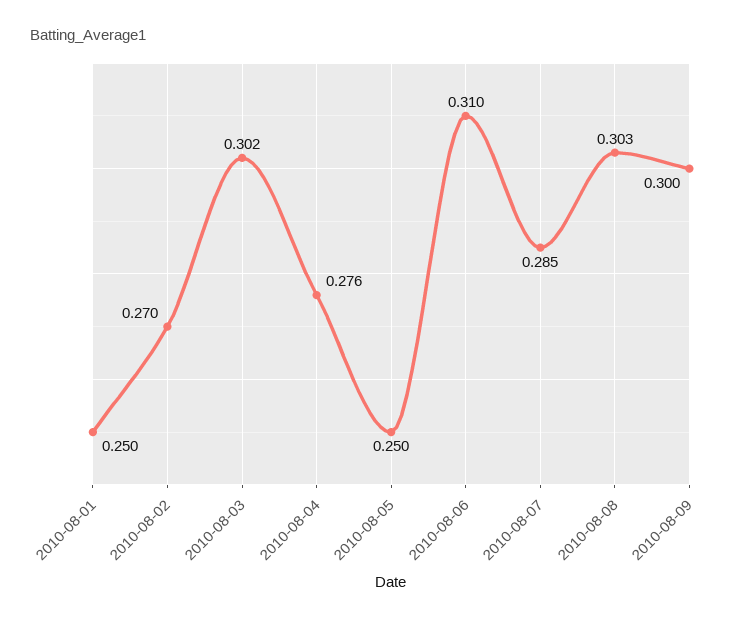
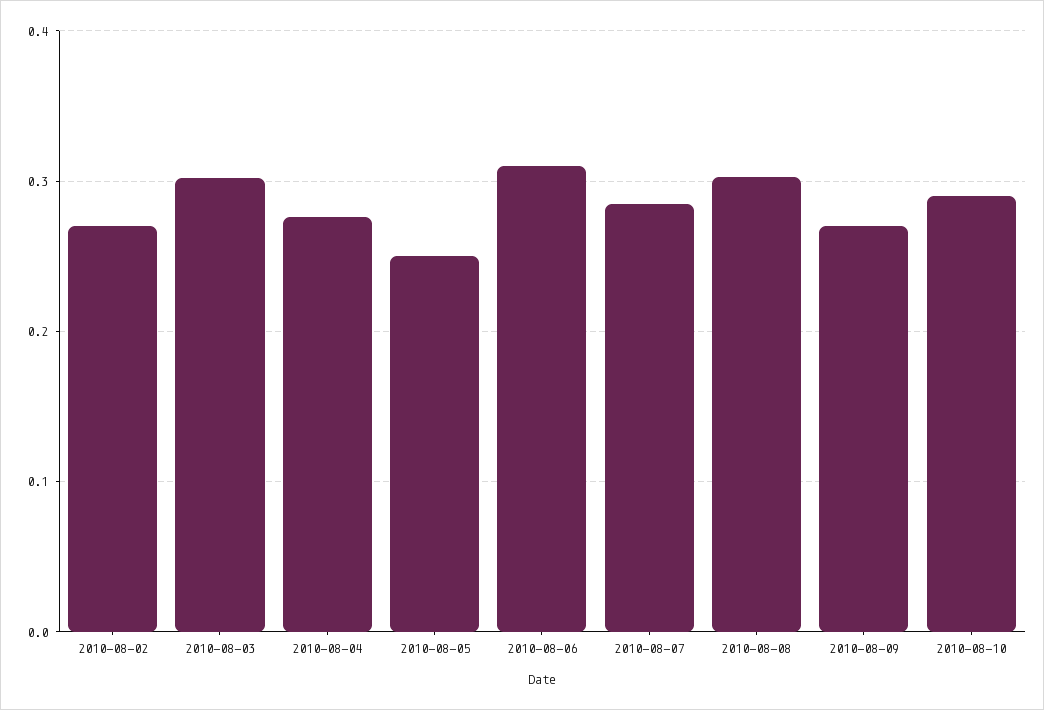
2010-08-01: 0.25 -> none
2010-08-09: 0.3 -> 0.27
2010-08-10: none -> 0.29

